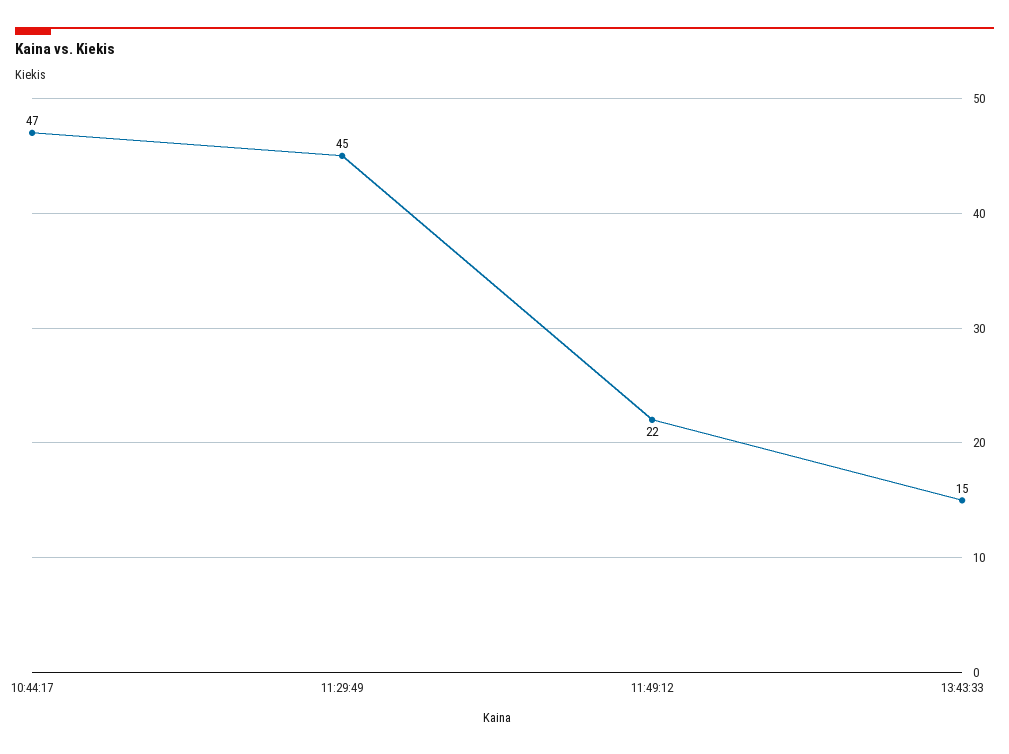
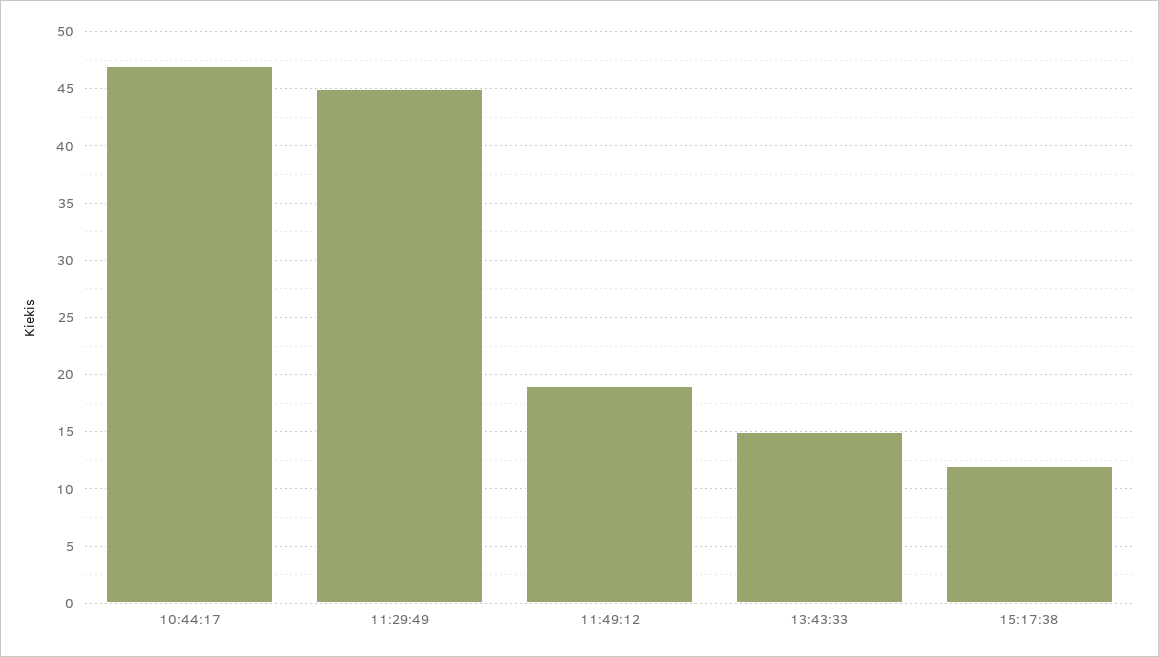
11:49:12: 22 -> 19
15:17:38: none -> 12

